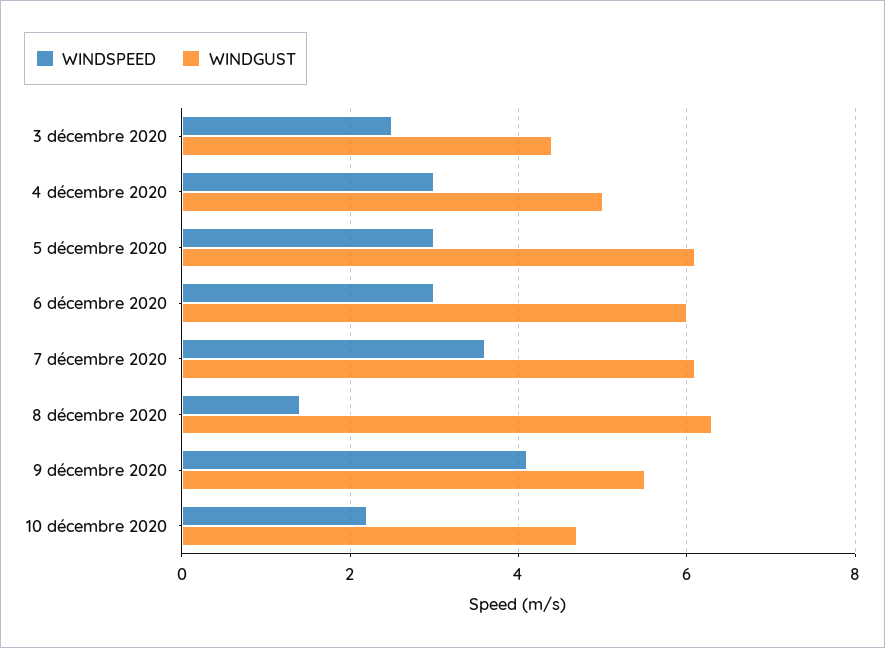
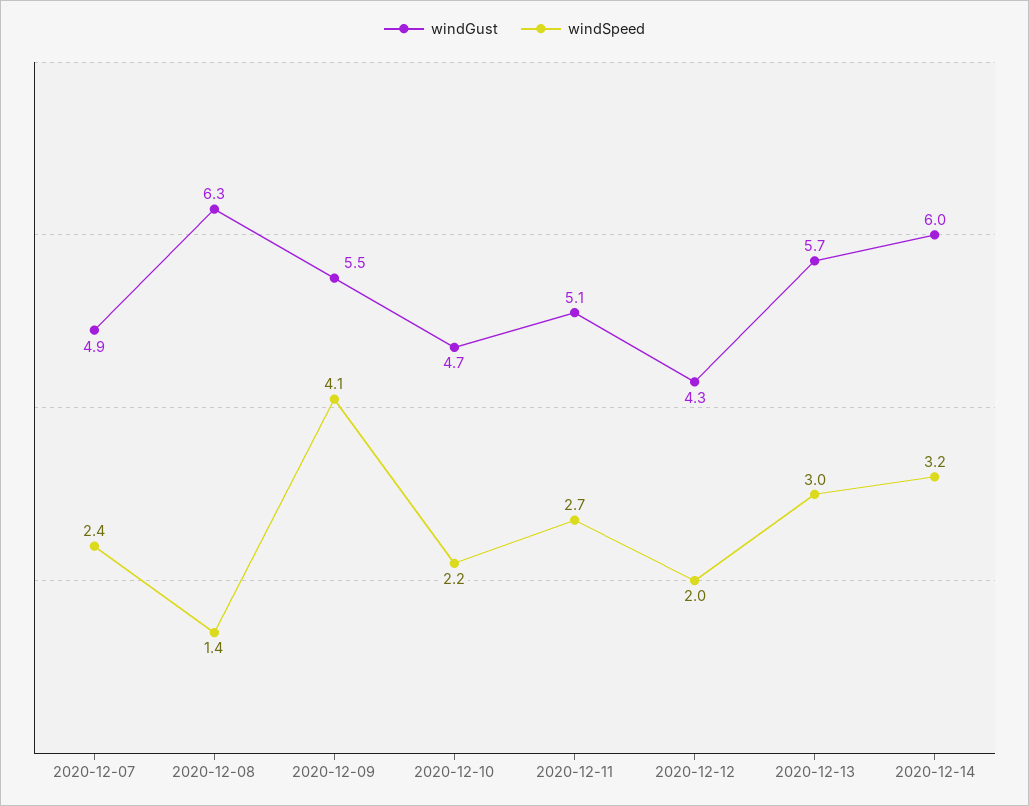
WINDSPEED, 3 décembre 2020: 2.5 -> none
WINDGUST, 3 décembre 2020: 4.5 -> none
WINDSPEED, 4 décembre 2020: 3 -> none
WINDGUST, 4 décembre 2020: 5 -> none
WINDSPEED, 5 décembre 2020: 3 -> none
WINDGUST, 5 décembre 2020: 6 -> none
WINDSPEED, 6 décembre 2020: 3 -> none
WINDGUST, 6 décembre 2020: 6 -> none
WINDSPEED, 7 décembre 2020: 3.5 -> 2.4
WINDGUST, 7 décembre 2020: 6 -> 4.9
WINDGUST, 2020-12-11: none -> 5.1
WINDSPEED, 2020-12-11: none -> 2.7
WINDGUST, 2020-12-12: none -> 4.3
WINDSPEED, 2020-12-12: none -> 2
WINDGUST, 2020-12-13: none -> 5.7
WINDSPEED, 2020-12-13: none -> 3
WINDGUST, 2020-12-14: none -> 6
WINDSPEED, 2020-12-14: none -> 3.2

